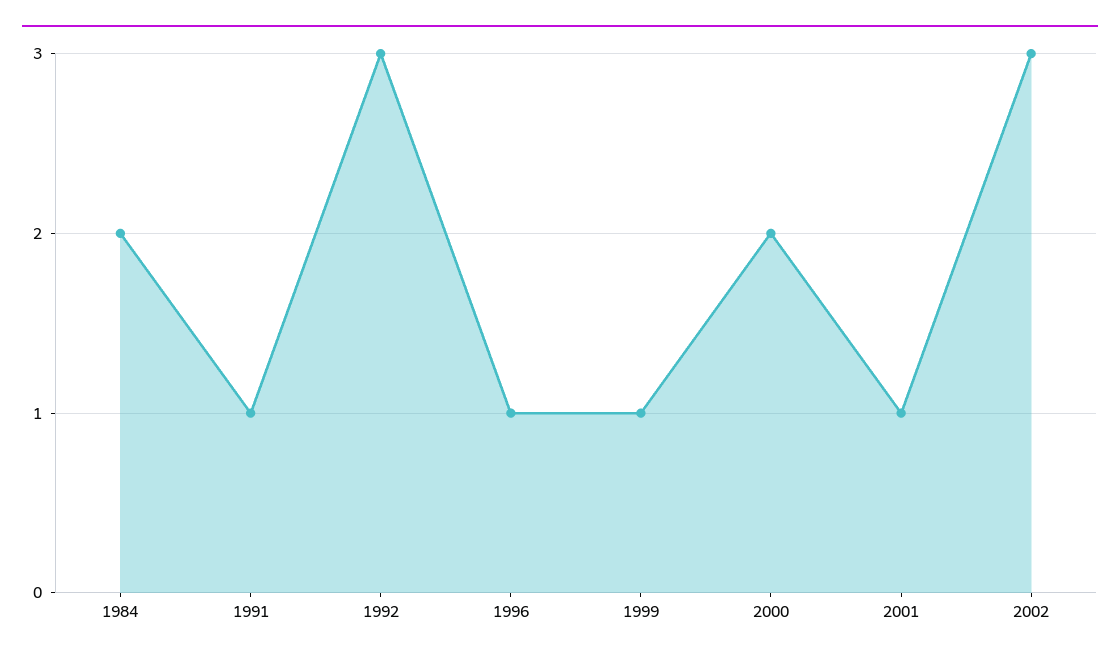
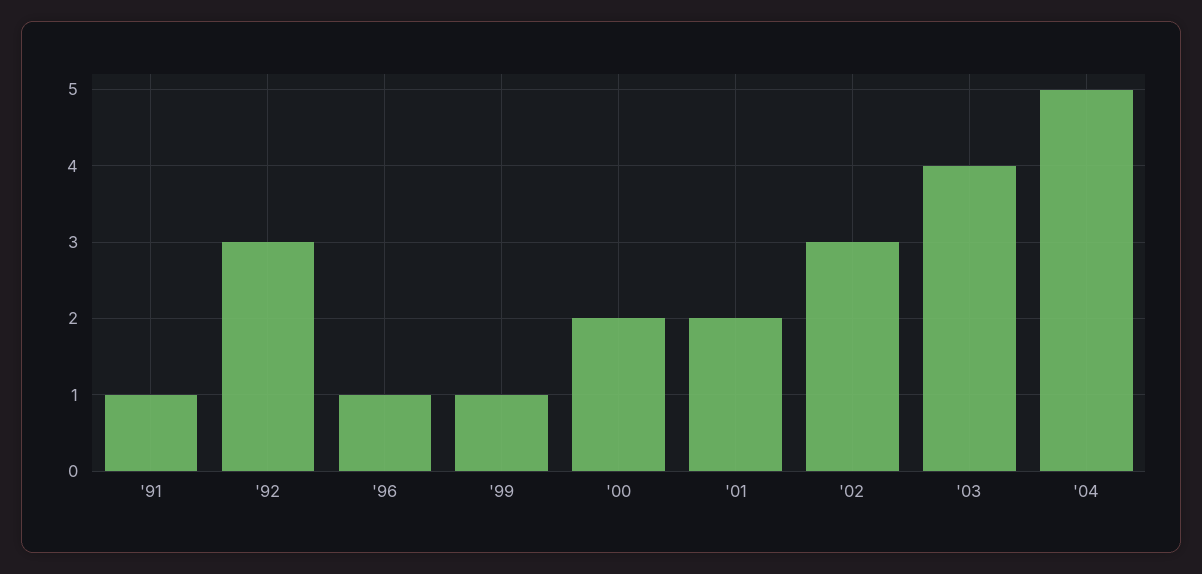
1984: 2 -> none
2001: 1 -> 2
'03: none -> 4
'04: none -> 5

